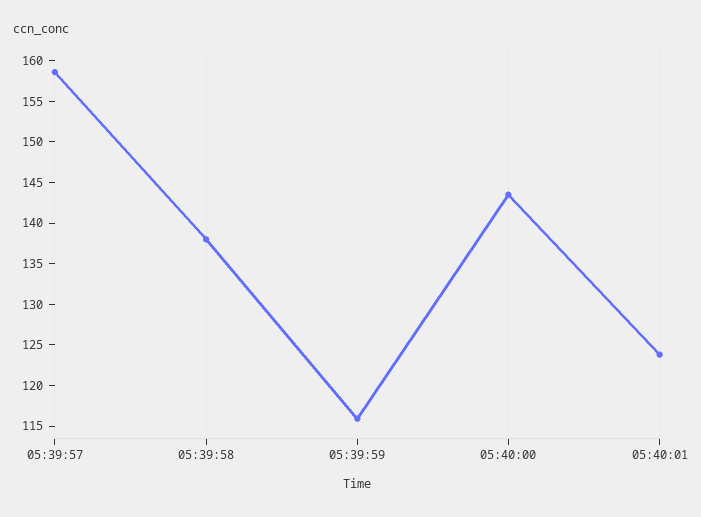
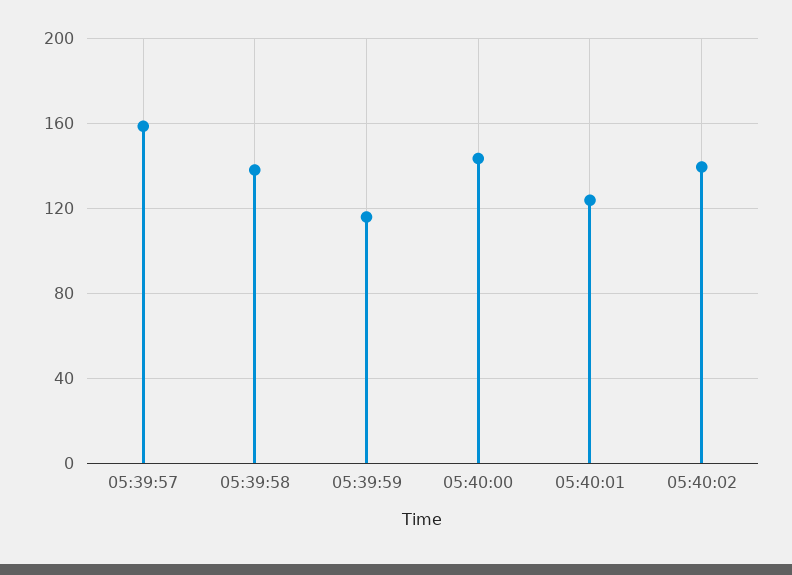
05:40:02: none -> 140

